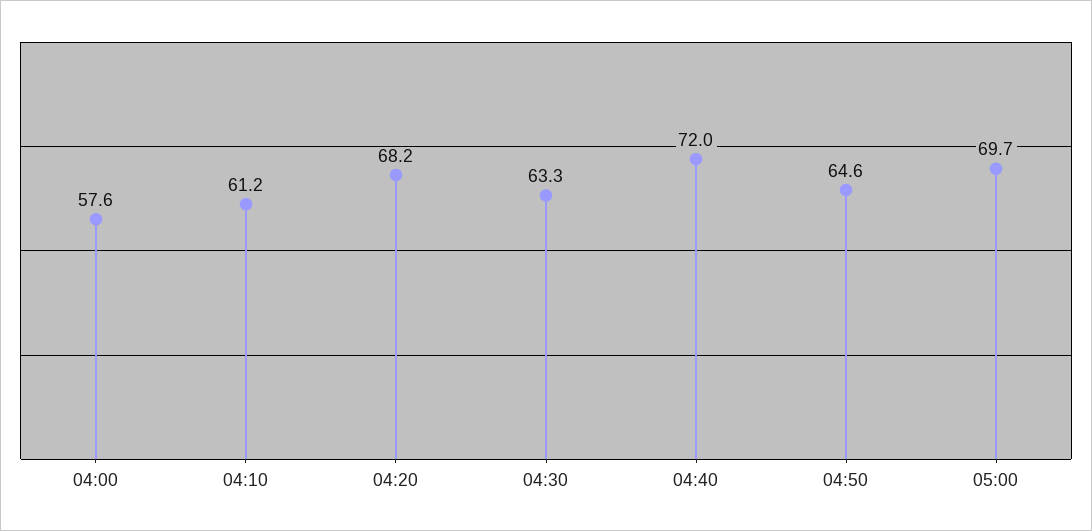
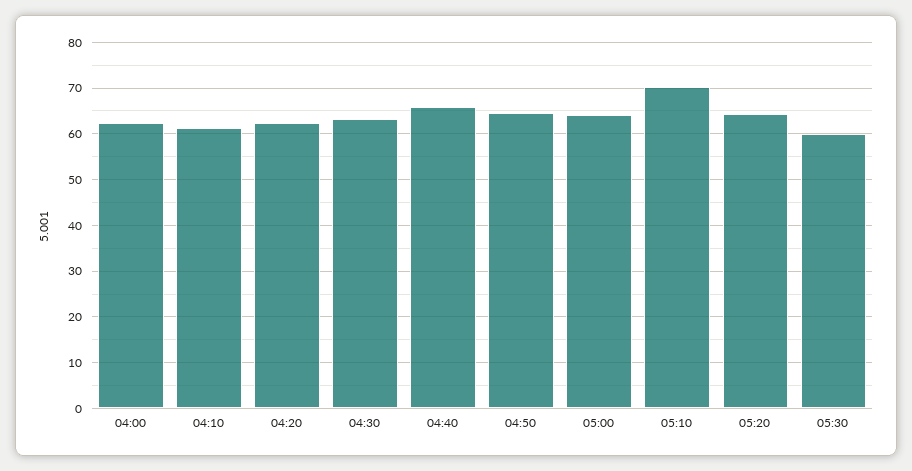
04:00: 57.6 -> 62
04:20: 68.2 -> 62
04:40: 72 -> 66
05:00: 69.7 -> 64
05:10: none -> 70
05:20: none -> 64
05:30: none -> 60

